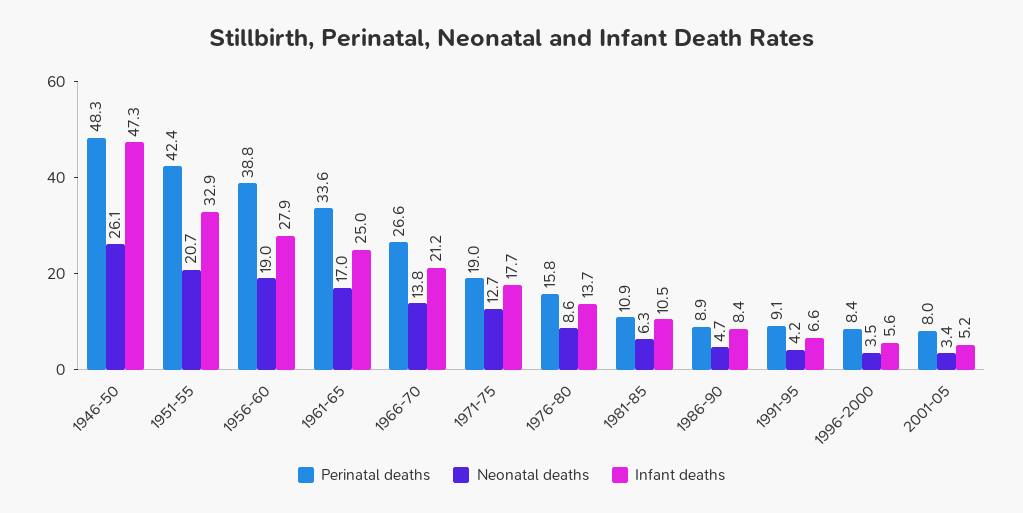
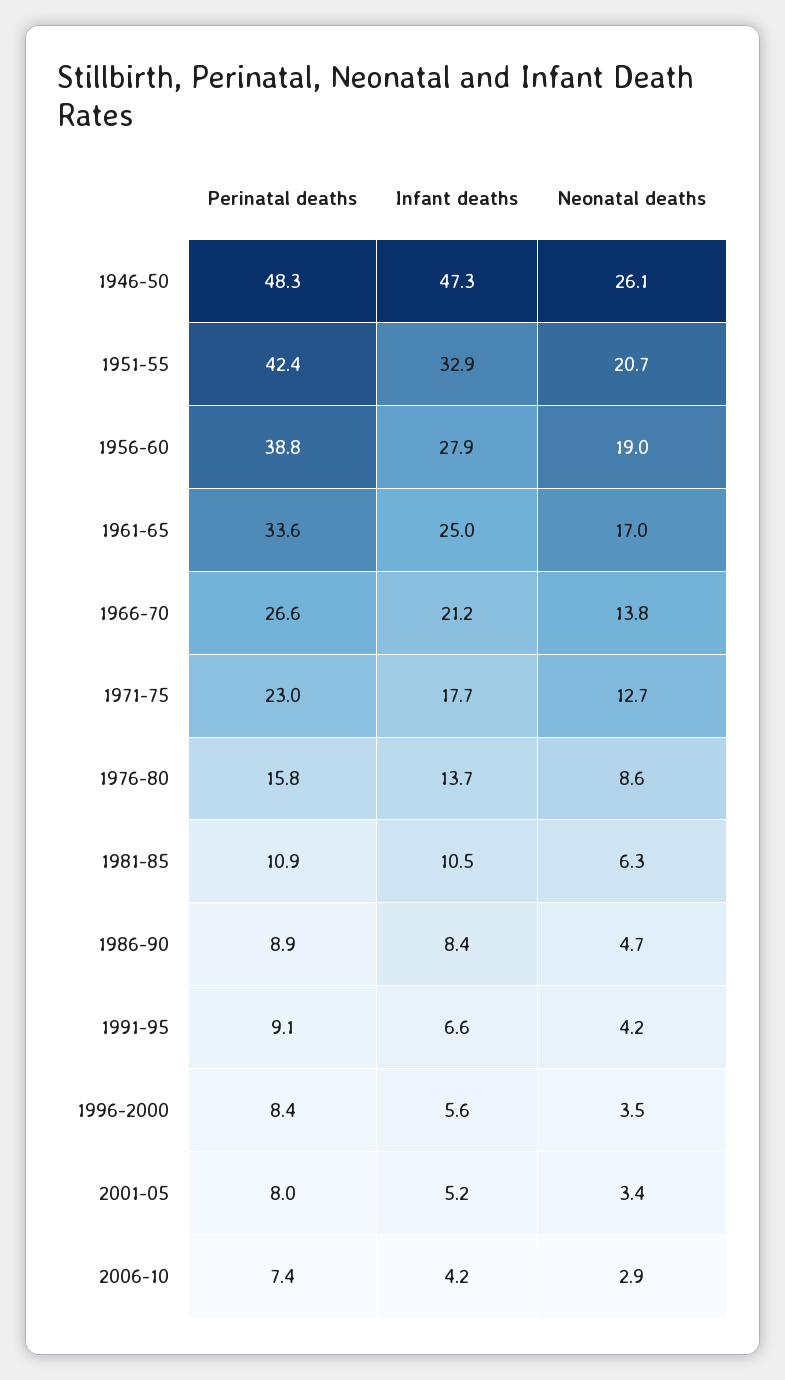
Perinatal deaths, 1971-75: 19 -> 23
Perinatal deaths, 2006-10: none -> 7.4
Infant deaths, 2006-10: none -> 4.2
Neonatal deaths, 2006-10: none -> 2.9

